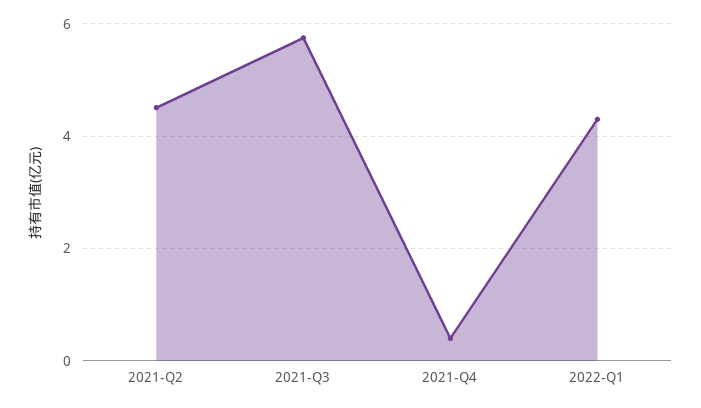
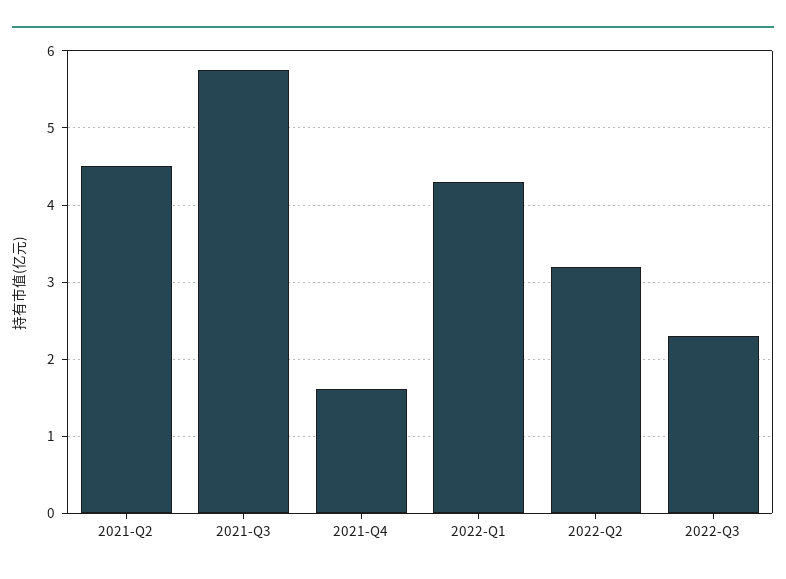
2021-Q4: 0.4 -> 1.6
2022-Q2: none -> 3.2
2022-Q3: none -> 2.3

